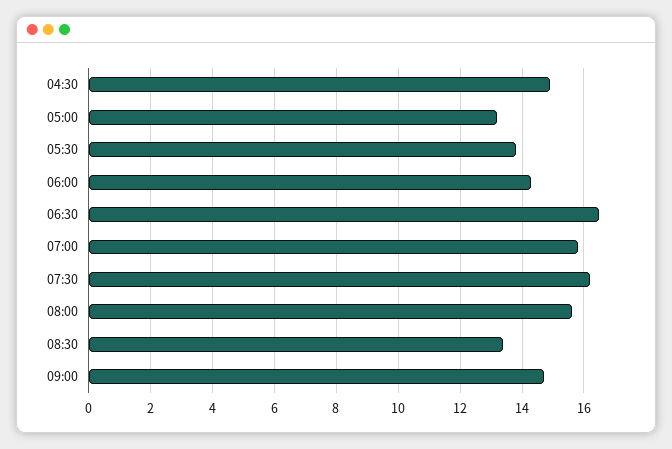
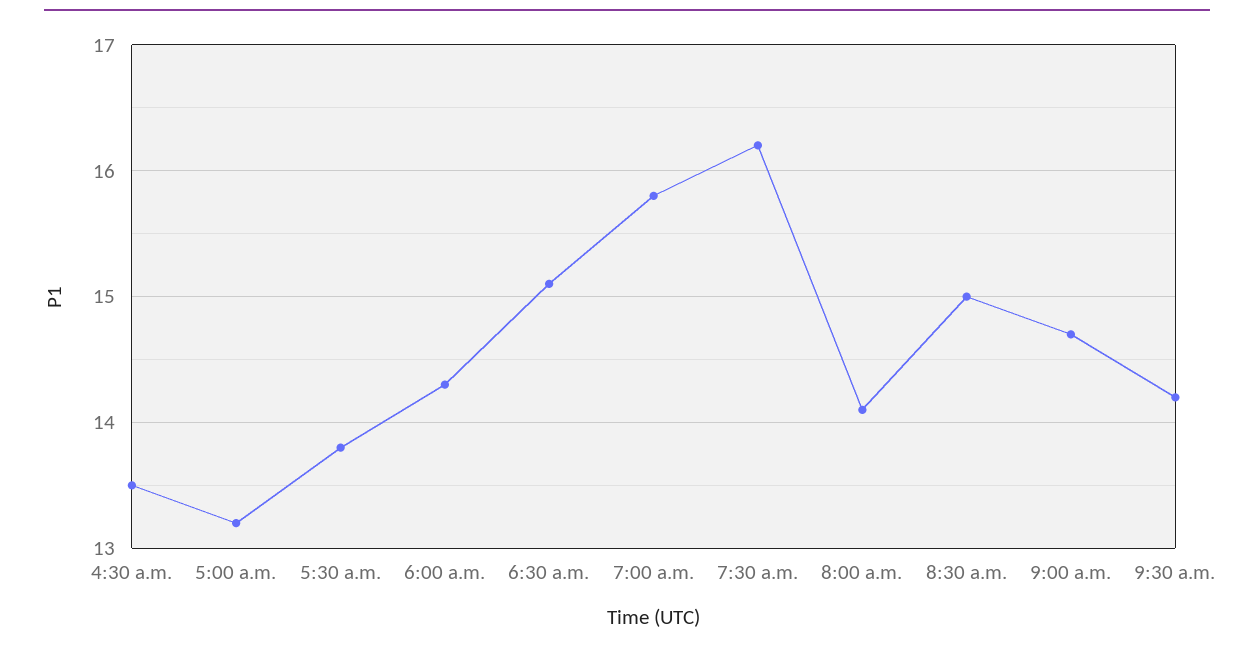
04:30: 15 -> 13.5
06:30: 16.5 -> 15.1
08:00: 15.5 -> 14.1
08:30: 13.5 -> 15
9:30 a.m.: none -> 14.2

